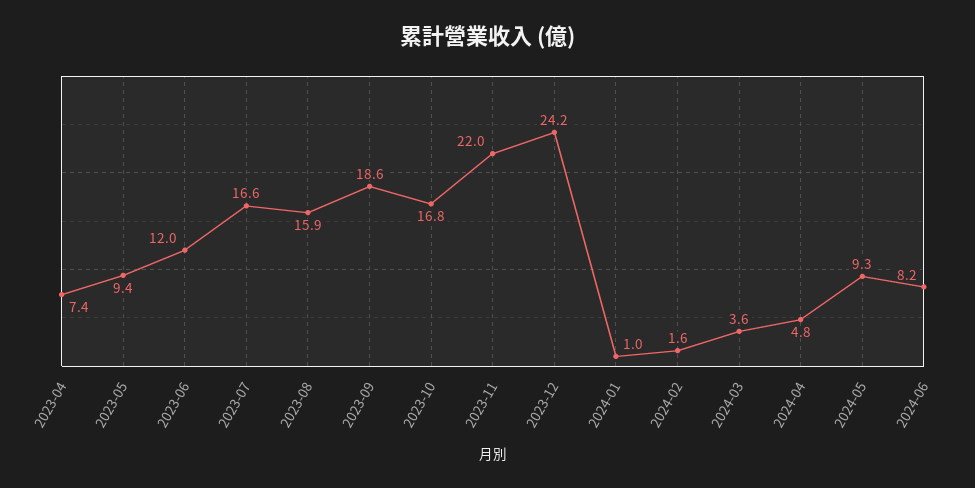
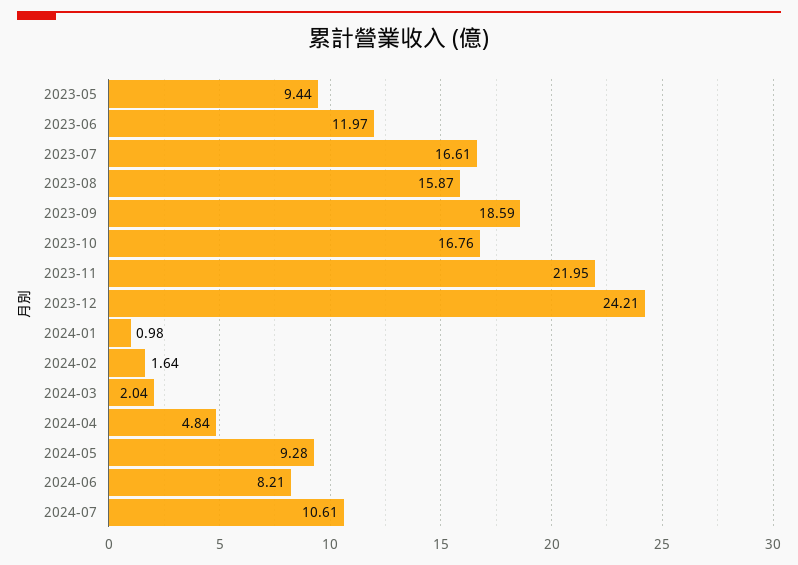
2023-04: 7.4 -> none
2024-03: 3.6 -> 2.04
2024-07: none -> 10.61

